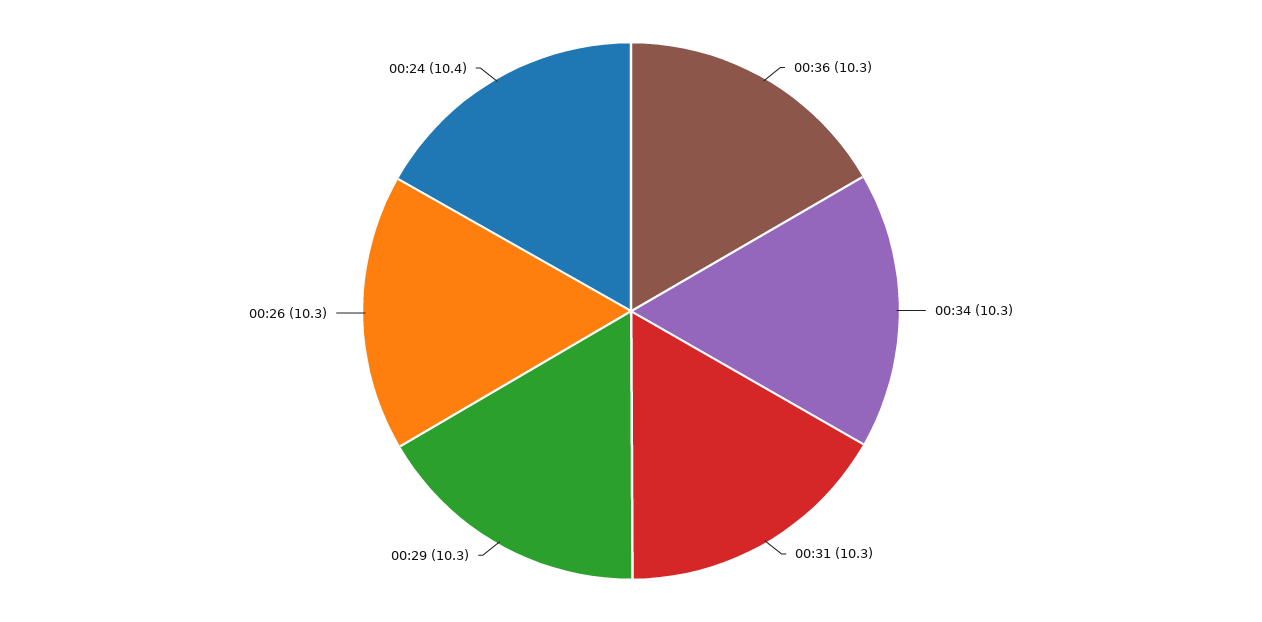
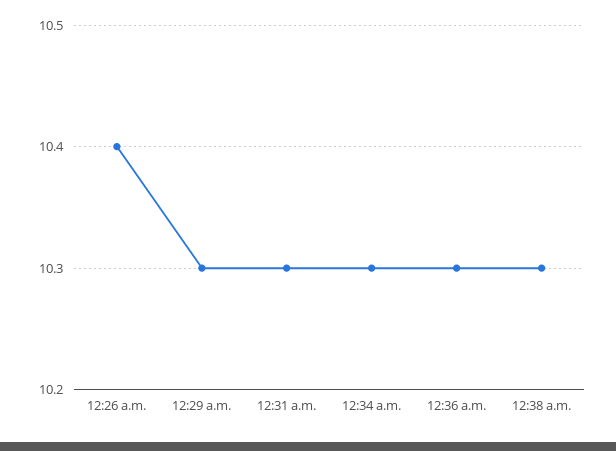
00:26: 10.3 -> 10.4
00:24: 10.4 -> none
12:38 a.m.: none -> 10.3

